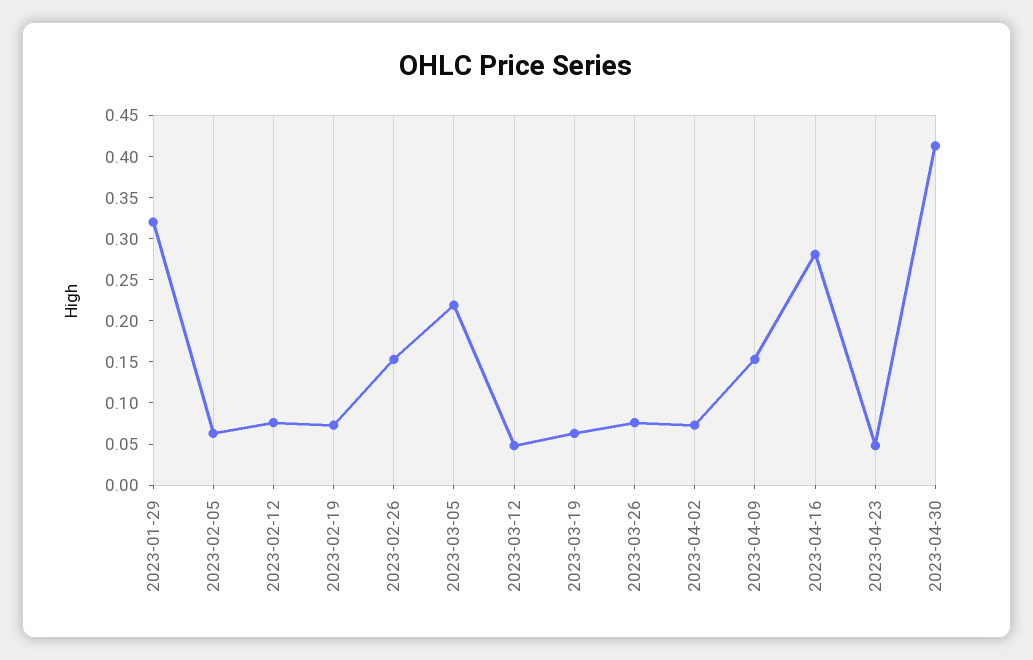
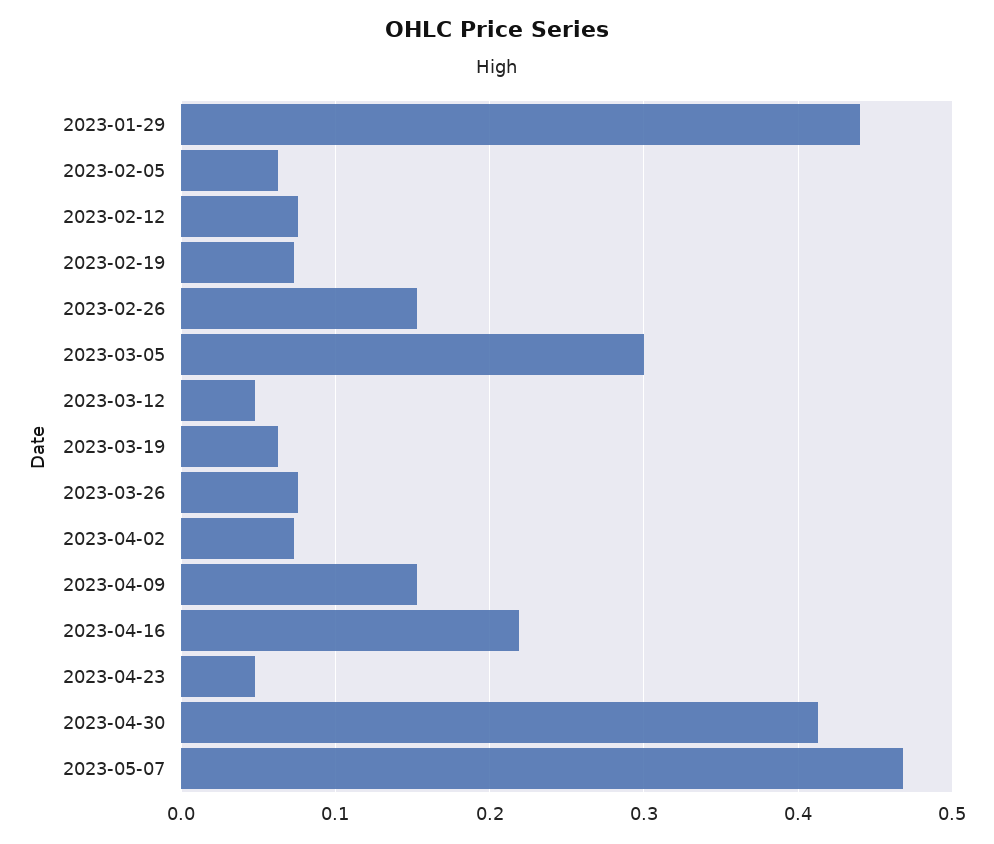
2023-01-29: 0.32 -> 0.44
2023-03-05: 0.22 -> 0.3
2023-04-16: 0.28 -> 0.22
2023-05-07: none -> 0.47

